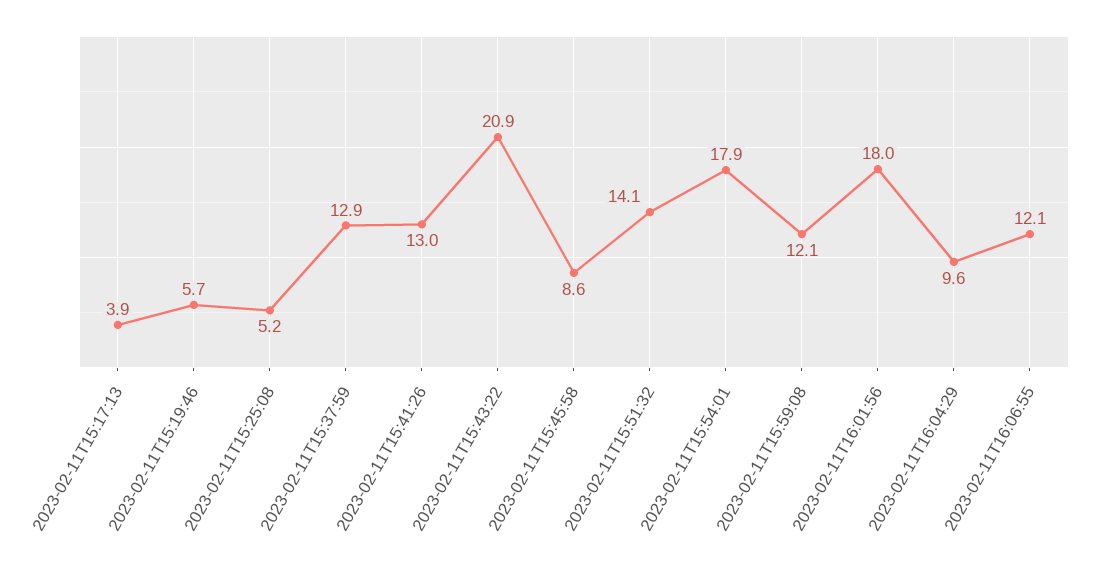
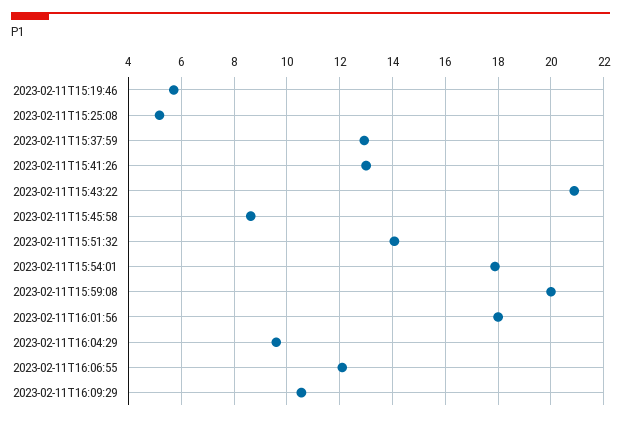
2023-02-11T15:17:13: 3.9 -> none
2023-02-11T15:59:08: 12.1 -> 20
2023-02-11T16:09:29: none -> 10.5

